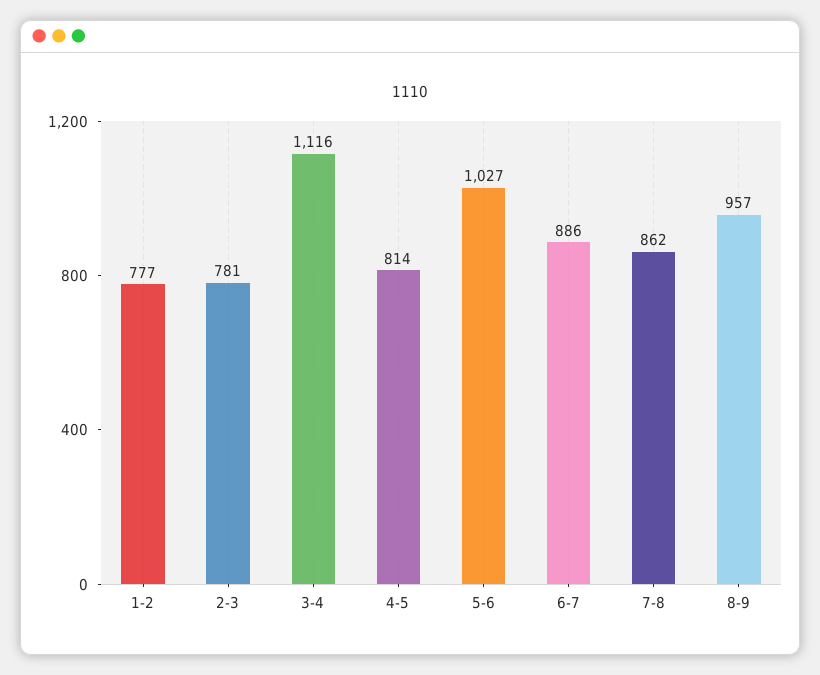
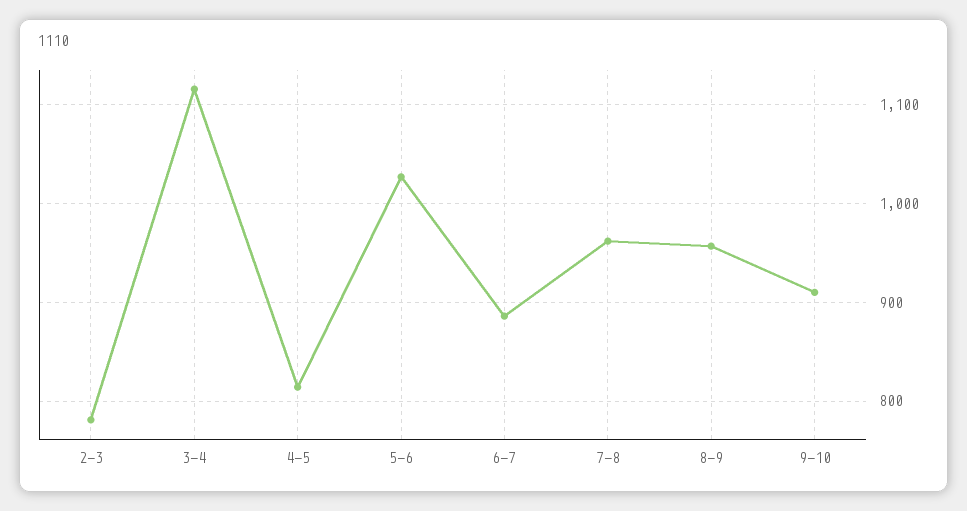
1-2: 777 -> none
7-8: 862 -> 960
9-10: none -> 910

